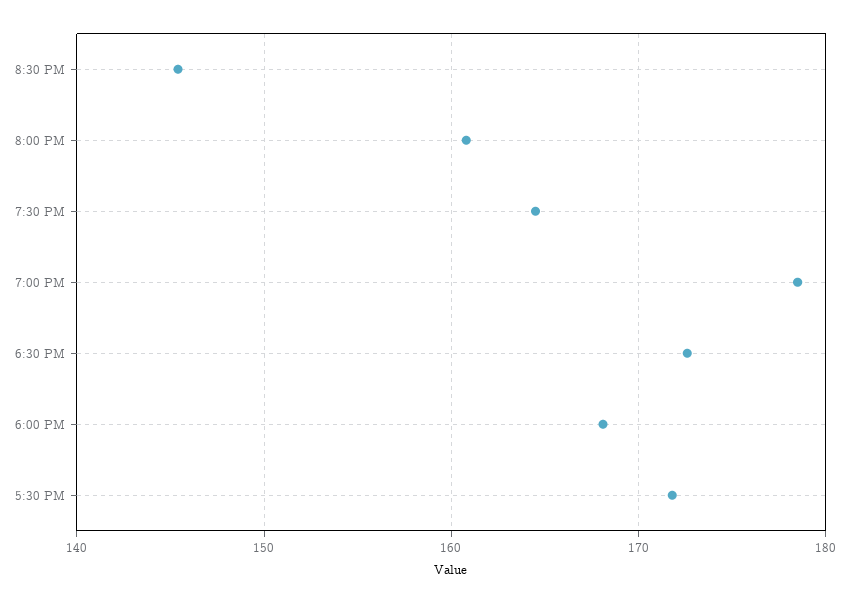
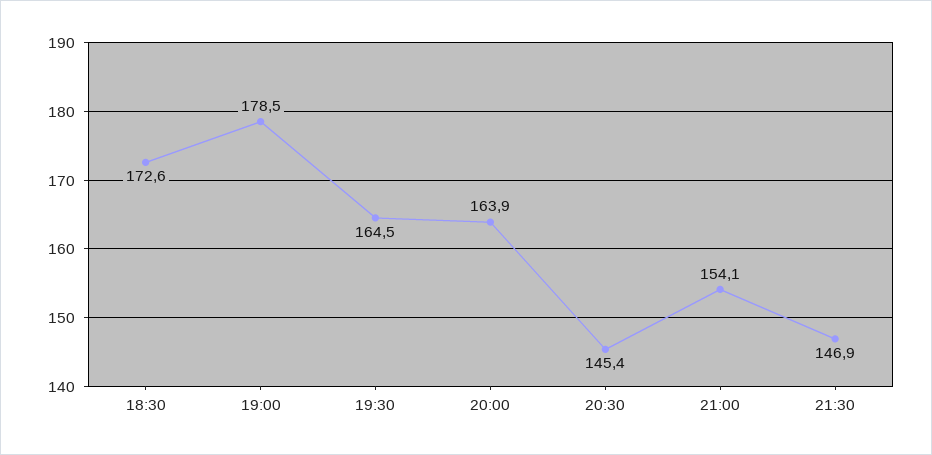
8:00 PM: 161 -> 163.9
6:00 PM: 168 -> none
5:30 PM: 172 -> none
21:00: none -> 154.1
21:30: none -> 146.9

